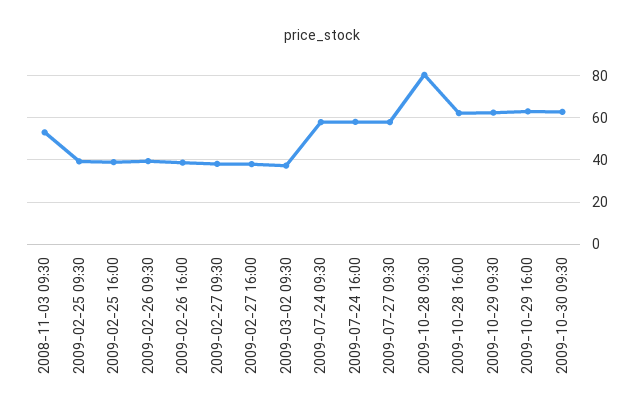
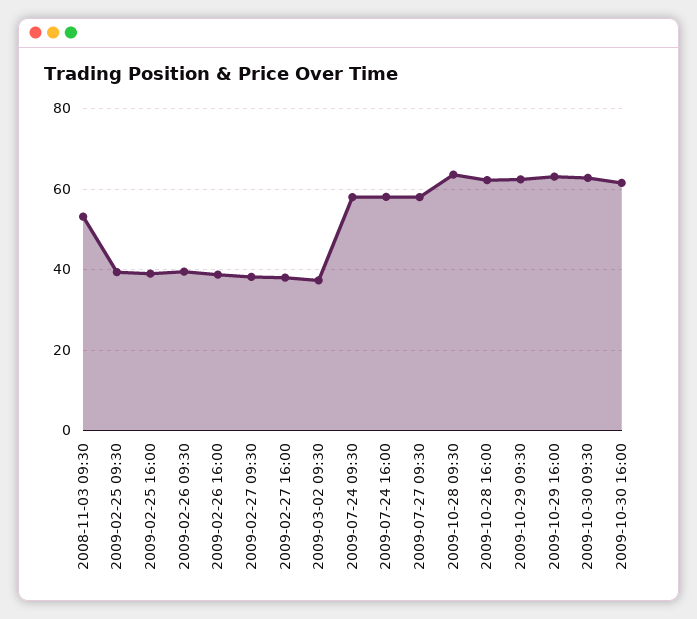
2009-10-28 09:30: 80 -> 64
2009-10-30 16:00: none -> 62

